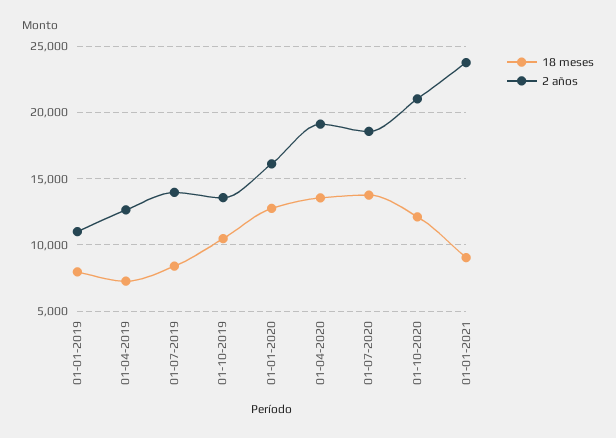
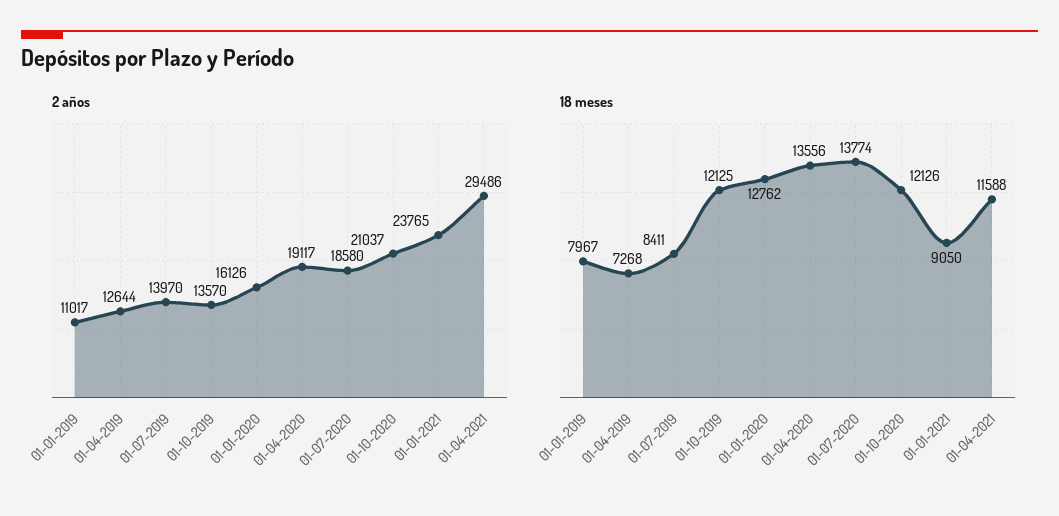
18 meses, 01-10-2019: 10500 -> 12125
2 años, 01-04-2021: none -> 29486
18 meses, 01-04-2021: none -> 11588

